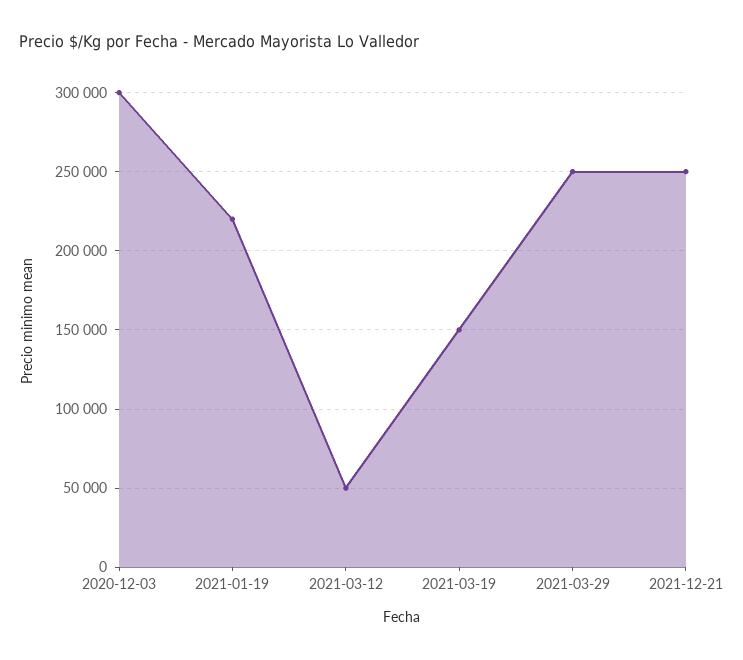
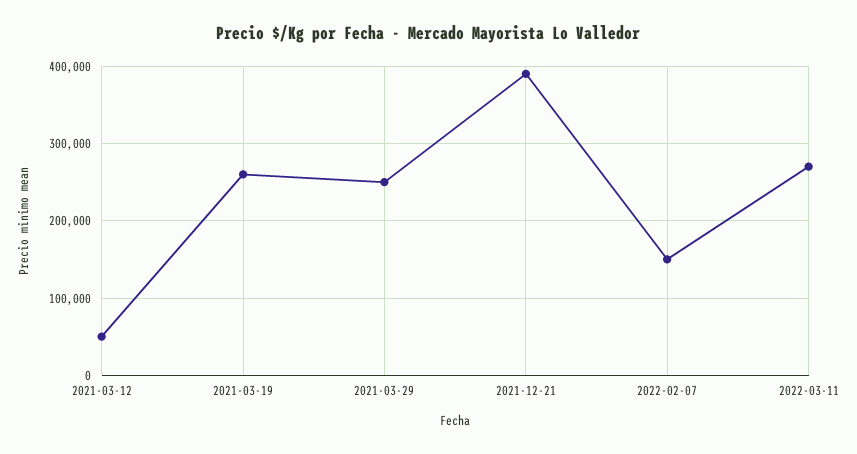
2020-12-03: 300000 -> none
2021-01-19: 220000 -> none
2021-03-19: 150000 -> 260000
2021-12-21: 250000 -> 390000
2022-02-07: none -> 150000
2022-03-11: none -> 270000

